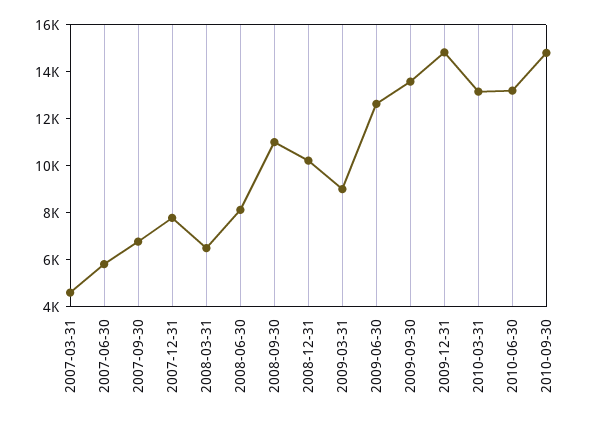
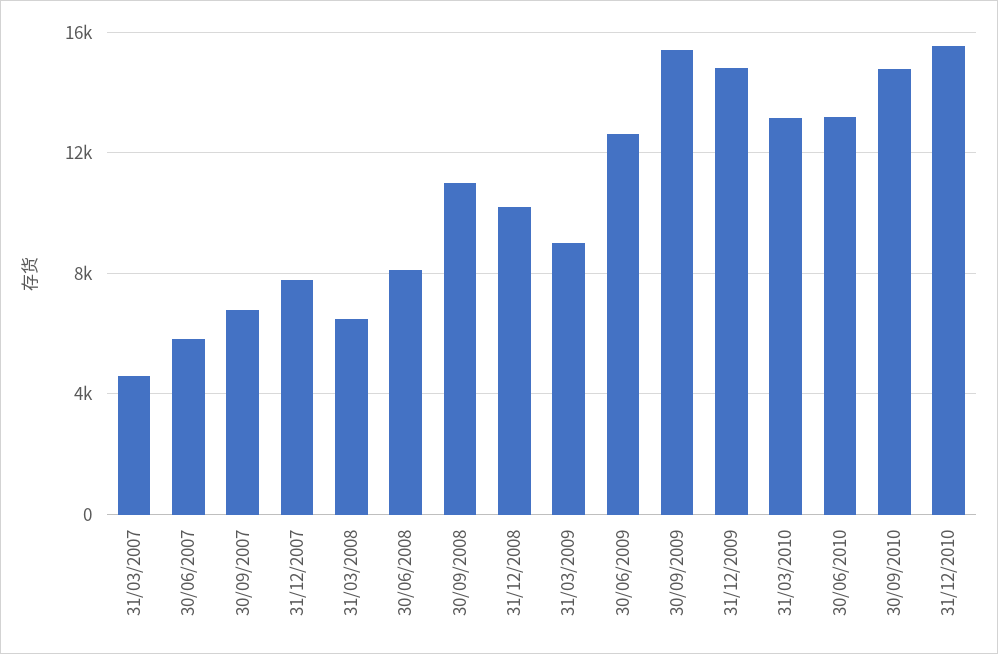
2009-09-30: 13500 -> 15500
31/12/2010: none -> 15500

